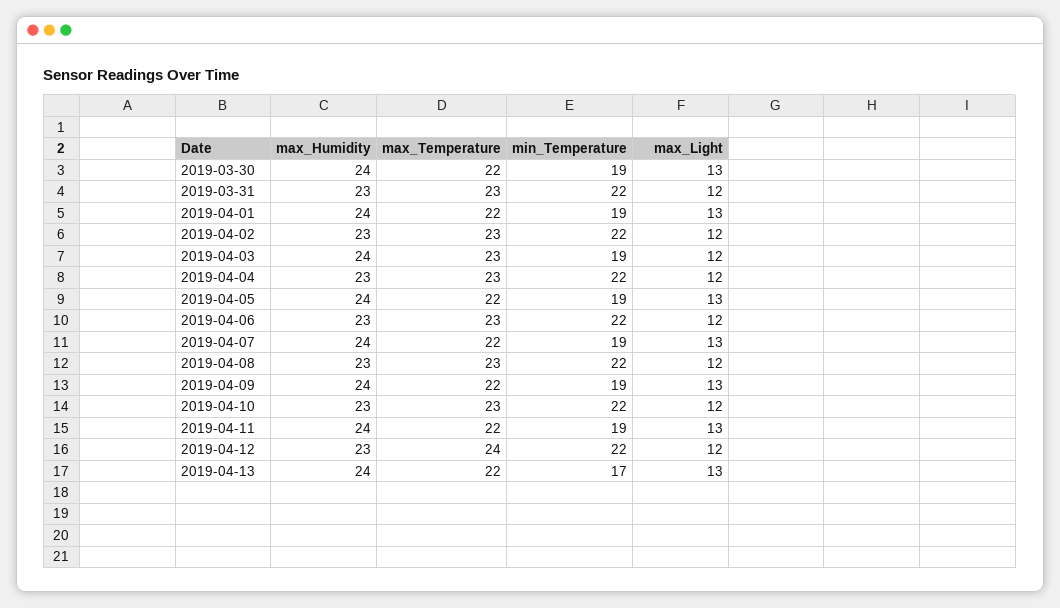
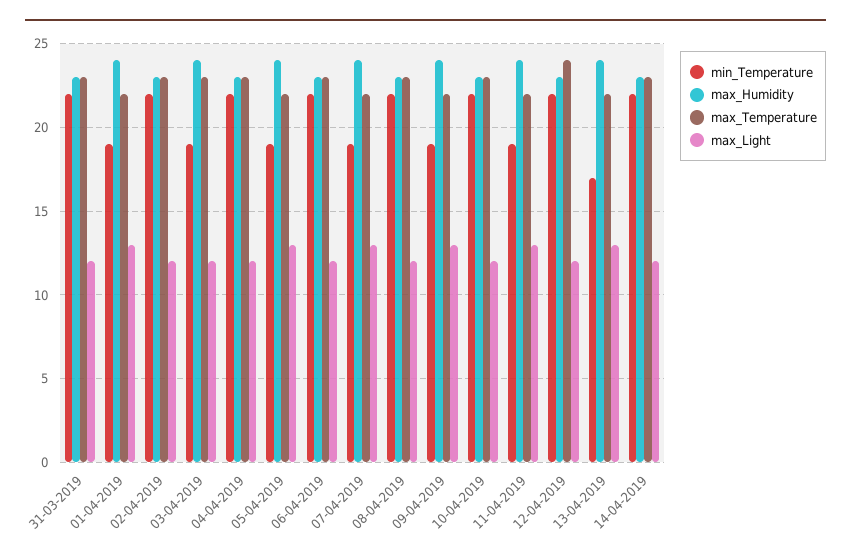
max_Humidity, 2019-03-30: 24 -> none
max_Temperature, 2019-03-30: 22 -> none
min_Temperature, 2019-03-30: 19 -> none
max_Light, 2019-03-30: 13 -> none
min_Temperature, 14-04-2019: none -> 22
max_Humidity, 14-04-2019: none -> 23
max_Temperature, 14-04-2019: none -> 23
max_Light, 14-04-2019: none -> 12

